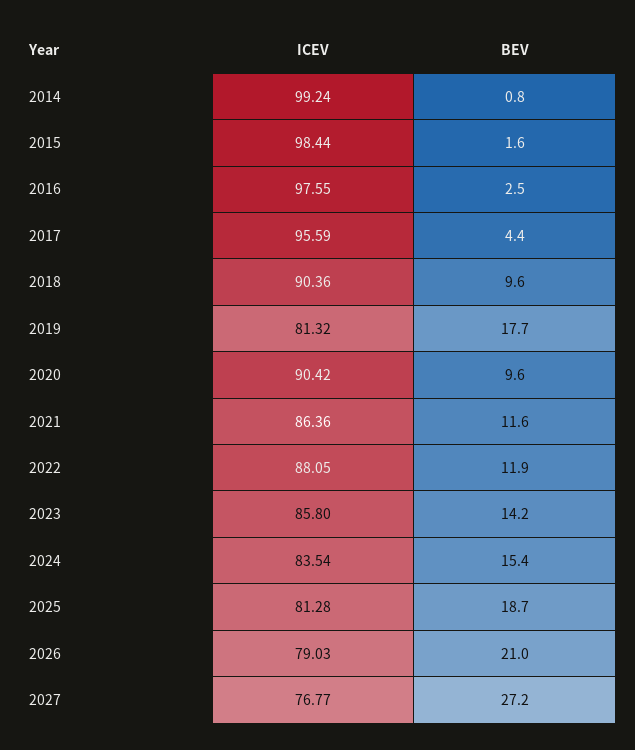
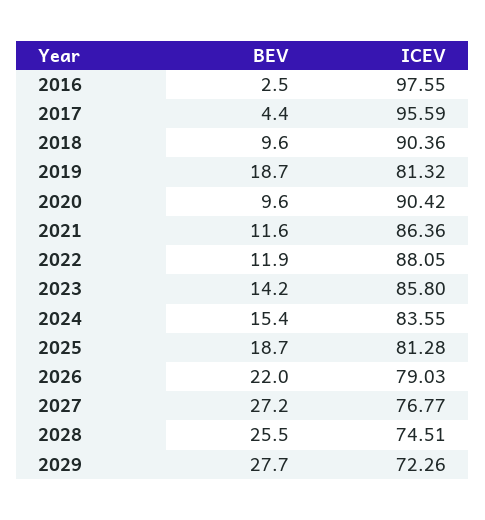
ICEV, 2014: 99.24 -> none
BEV, 2014: 0.8 -> none
ICEV, 2015: 98.44 -> none
BEV, 2015: 1.6 -> none
BEV, 2019: 17.7 -> 18.7
ICEV, 2024: 83.54 -> 83.55
BEV, 2026: 21 -> 22
BEV, 2028: none -> 25.5
ICEV, 2028: none -> 74.51
BEV, 2029: none -> 27.7
ICEV, 2029: none -> 72.26

